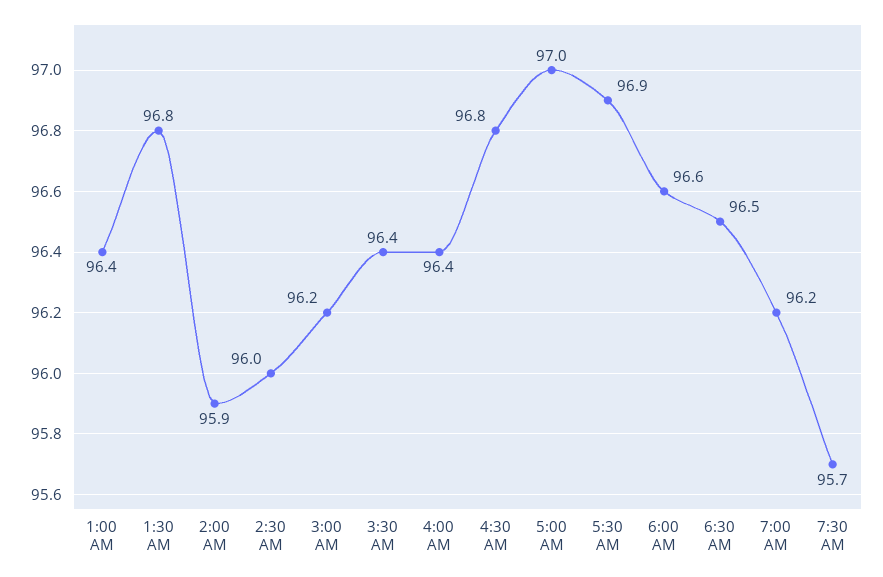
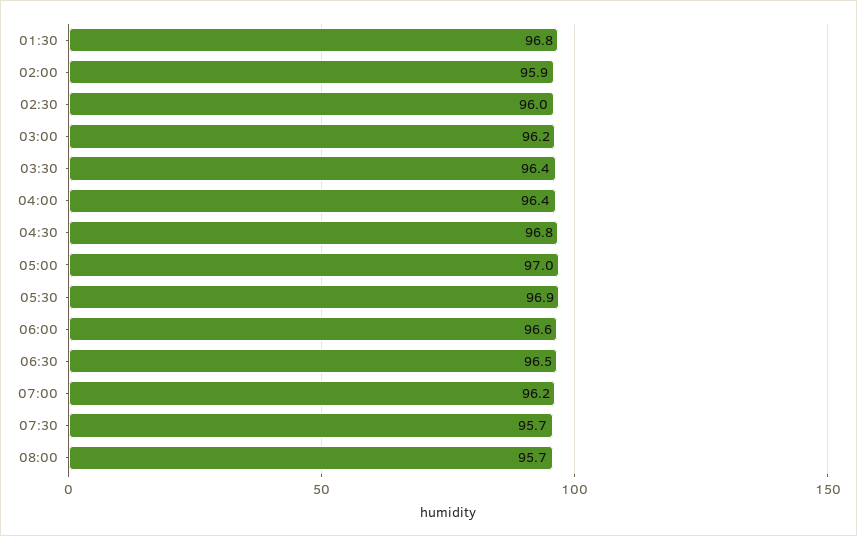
1:00 AM: 96.4 -> none
08:00: none -> 95.7

